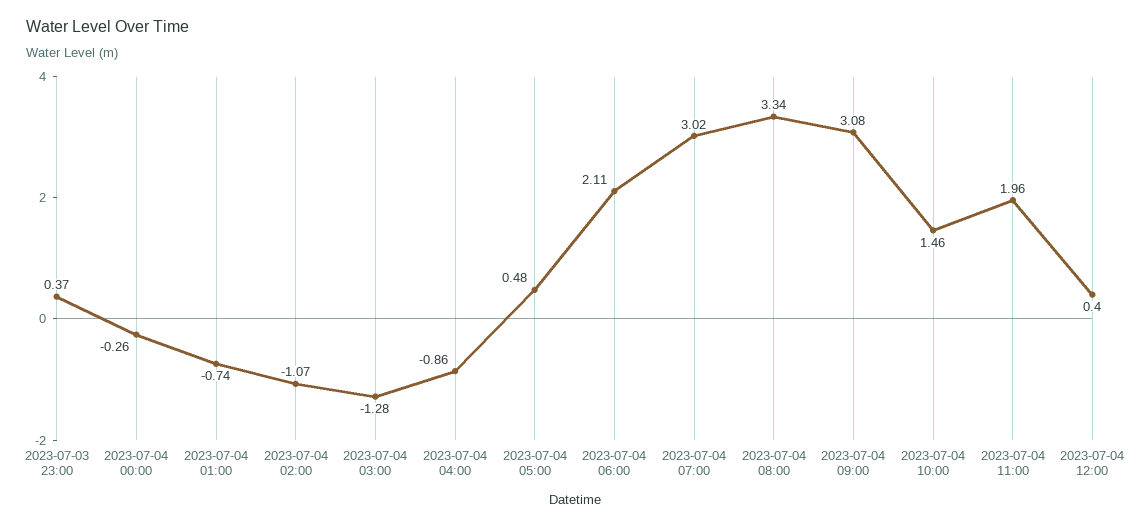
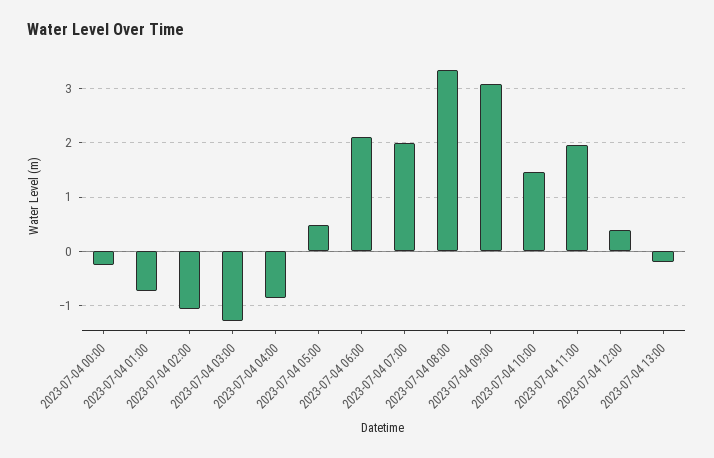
2023-07-03 23:00: 0.37 -> none
2023-07-04 07:00: 3.02 -> 2
2023-07-04 13:00: none -> -0.2

